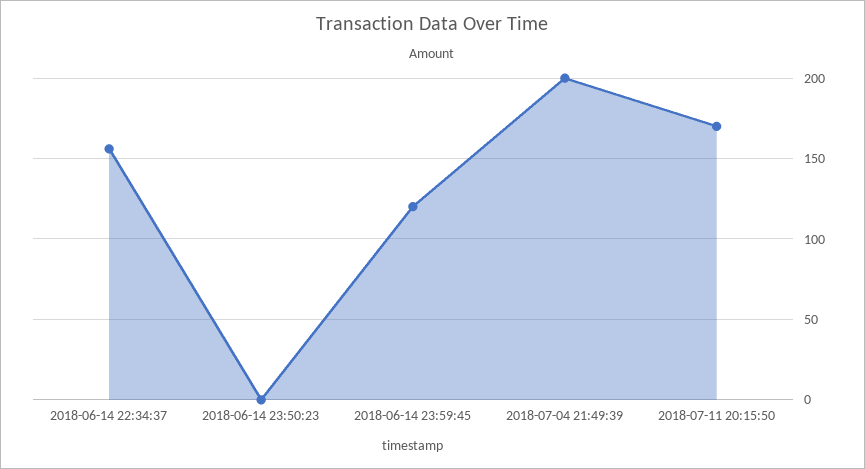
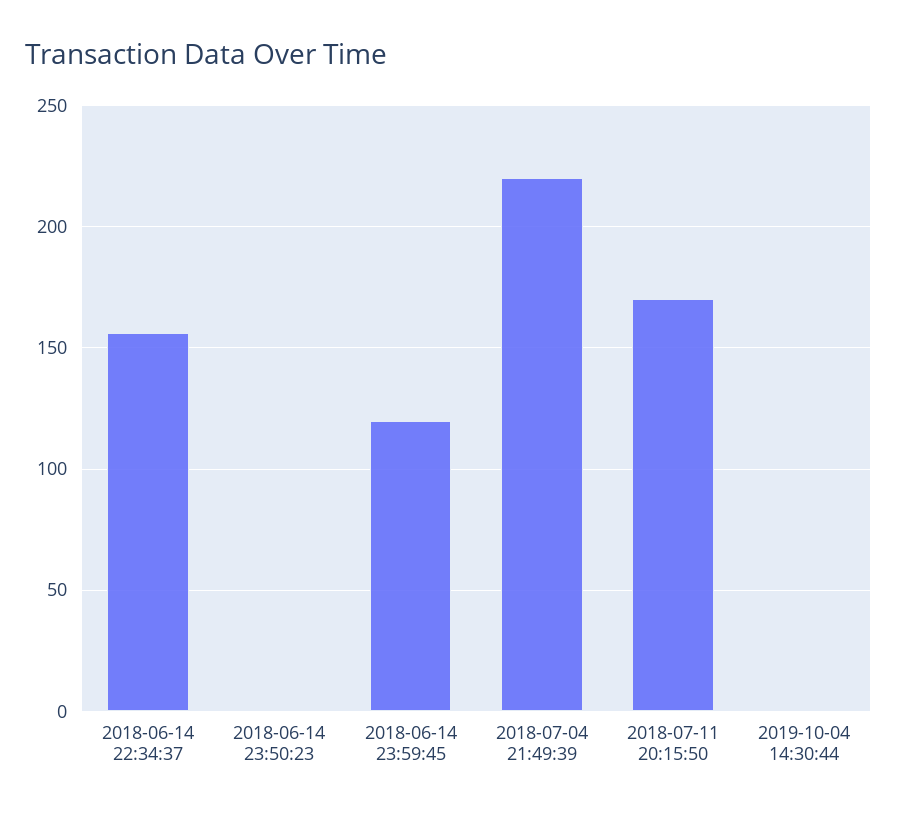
2018-07-04 21:49:39: 200 -> 220
2019-10-04 14:30:44: none -> 0

